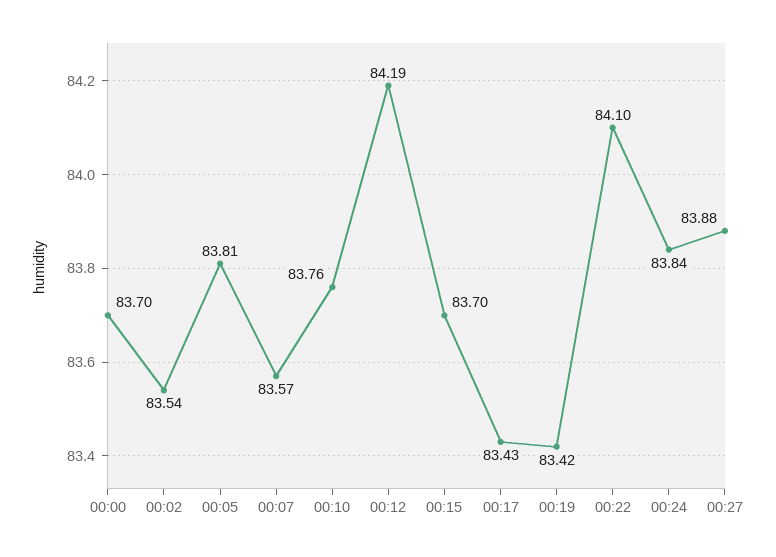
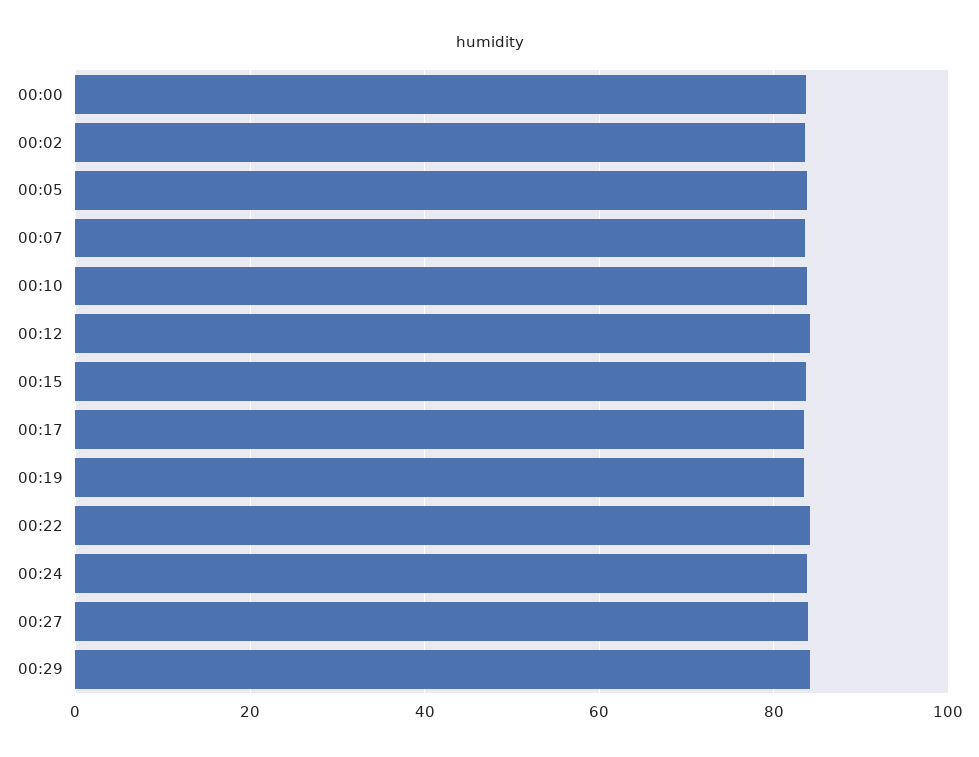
00:29: none -> 84

